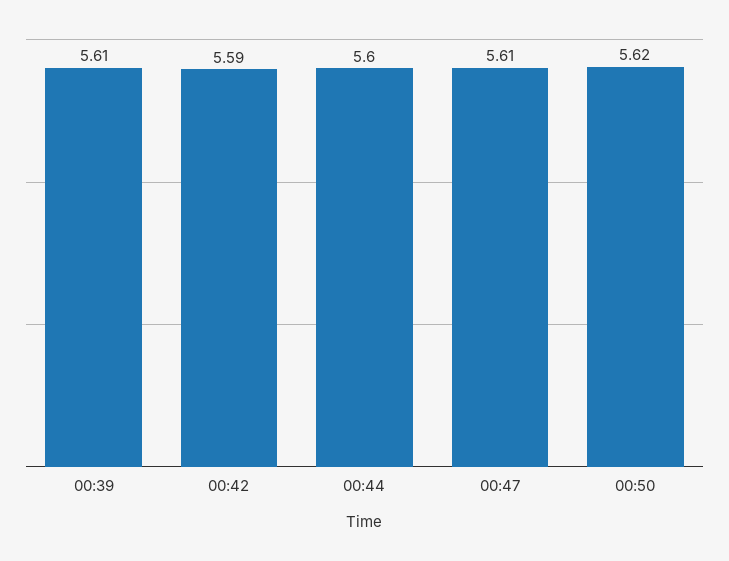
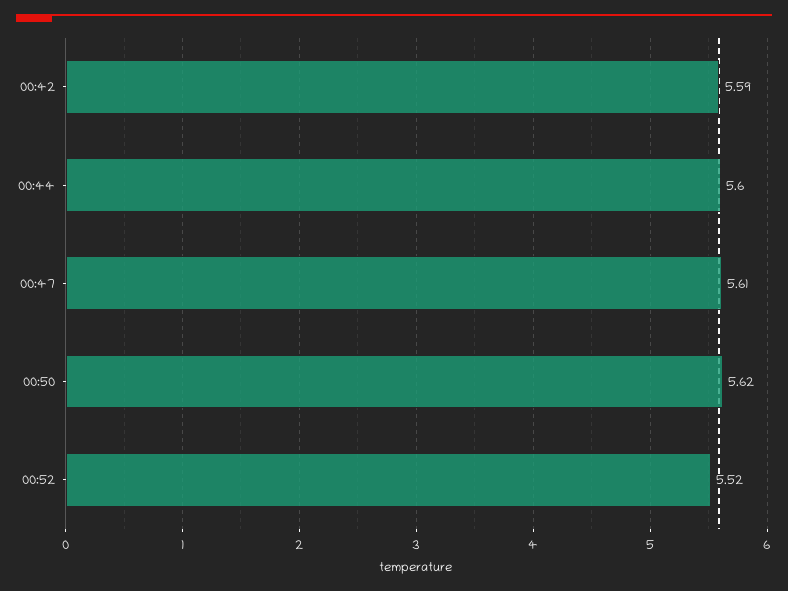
00:39: 5.61 -> none
00:52: none -> 5.52

